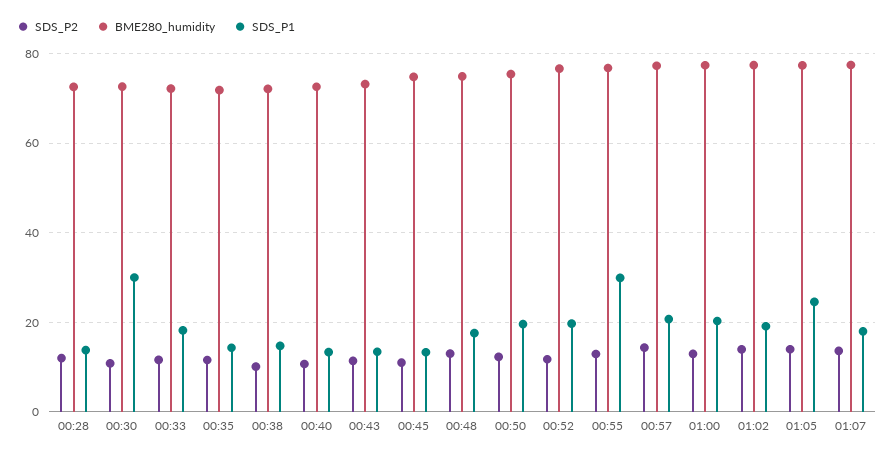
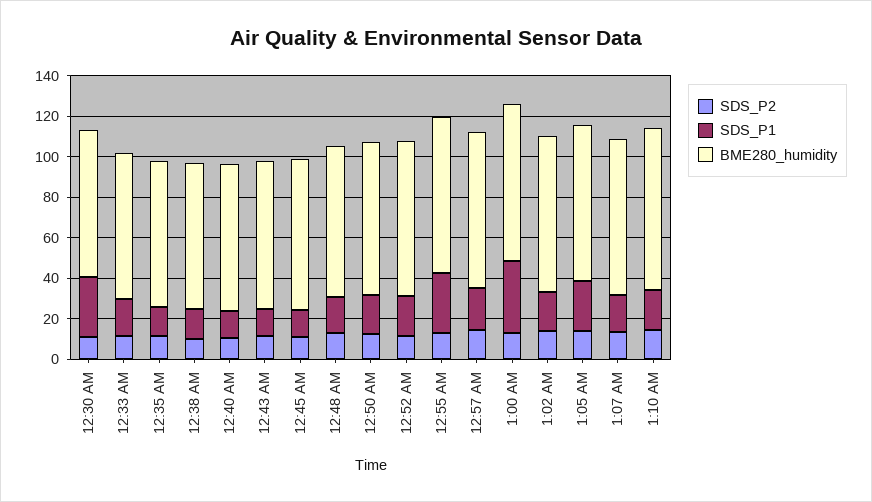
SDS_P2, 00:28: 12 -> none
BME280_humidity, 00:28: 72 -> none
SDS_P1, 00:28: 14 -> none
SDS_P1, 01:00: 20 -> 35
SDS_P2, 1:10 AM: none -> 15
SDS_P1, 1:10 AM: none -> 20
BME280_humidity, 1:10 AM: none -> 80

